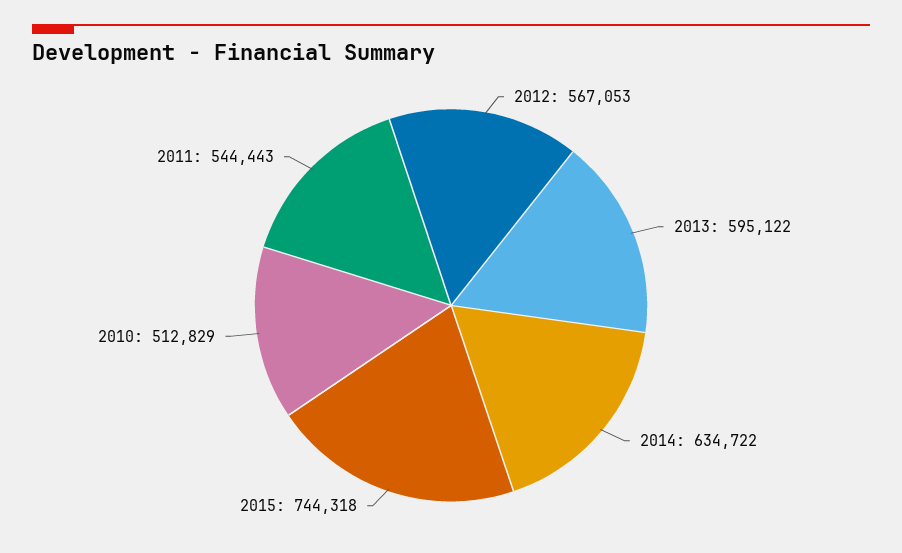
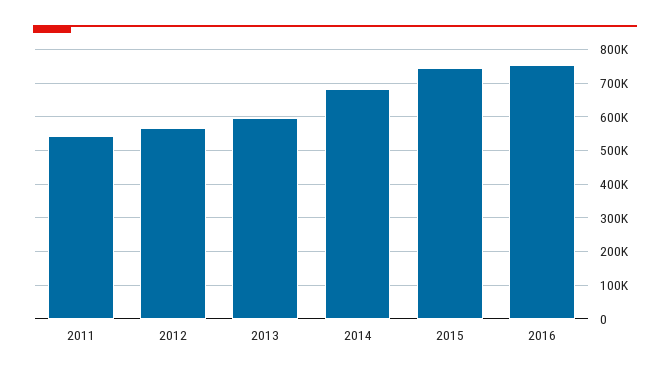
2014: 634722 -> 680000
2010: 512829 -> none
2016: none -> 760000

